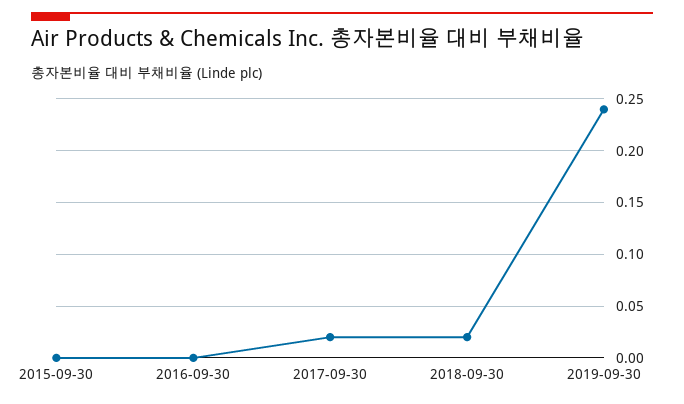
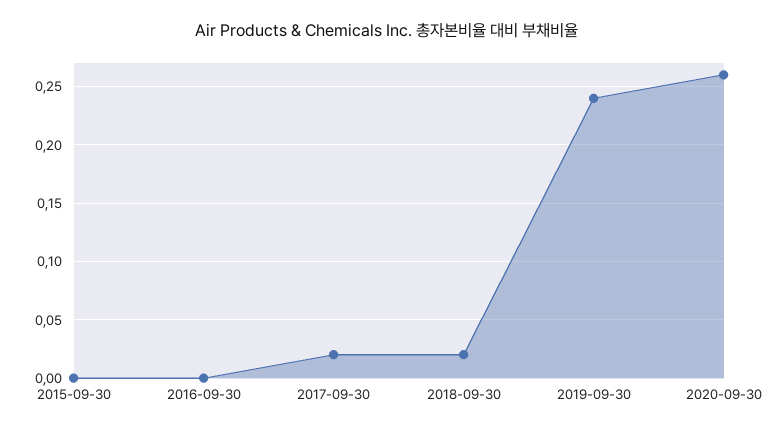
2020-09-30: none -> 0.26

